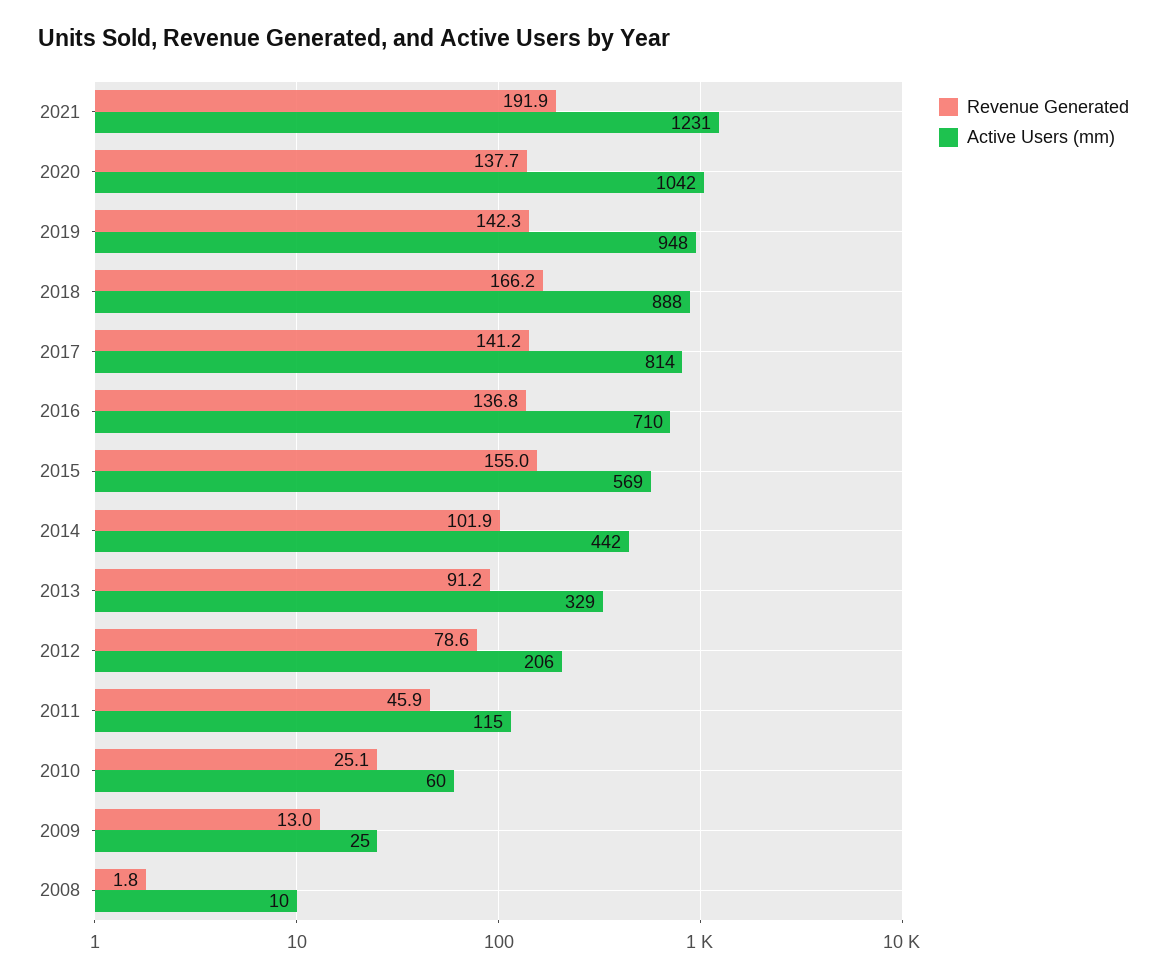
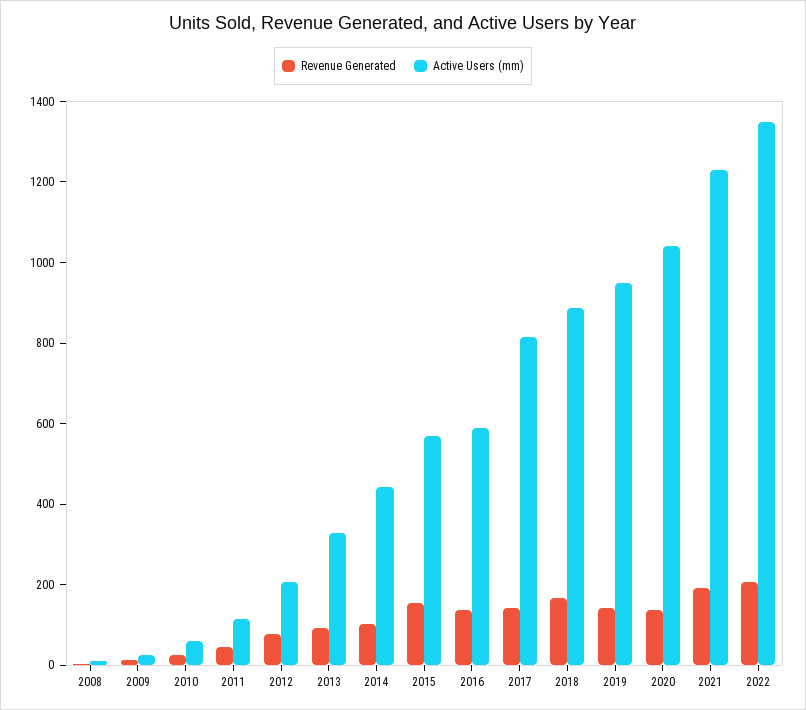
Active Users (mm), 2016: 710 -> 600
Revenue Generated, 2022: none -> 200
Active Users (mm), 2022: none -> 1350

